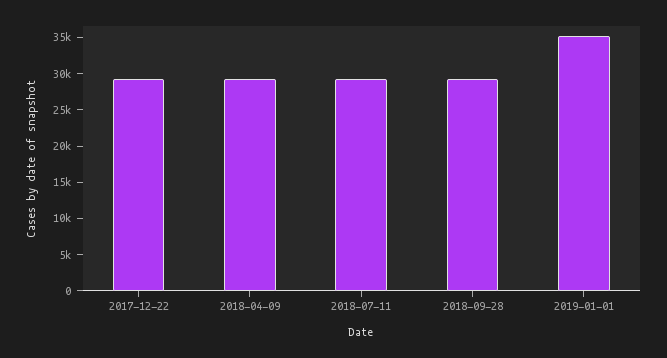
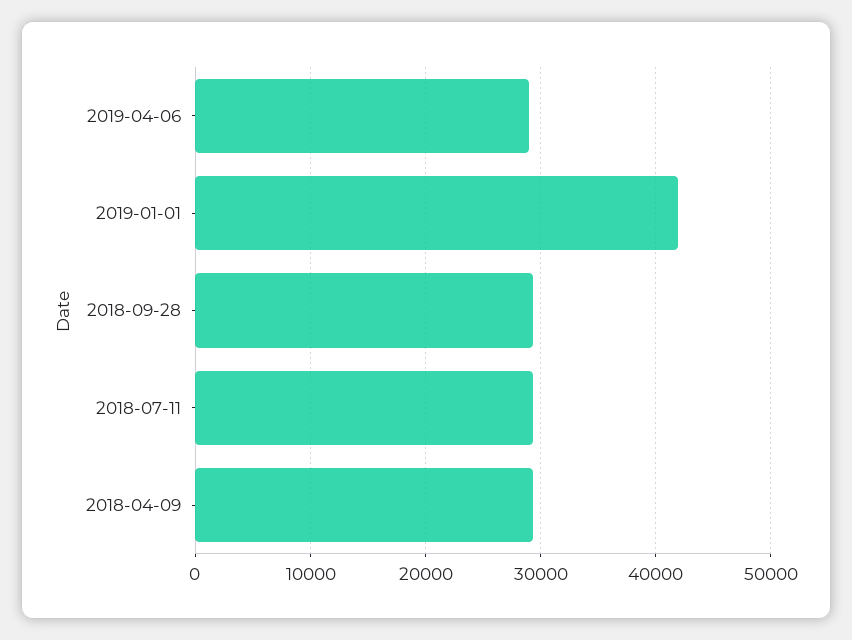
2017-12-22: 30000 -> none
2019-01-01: 35000 -> 42000
2019-04-06: none -> 29000

